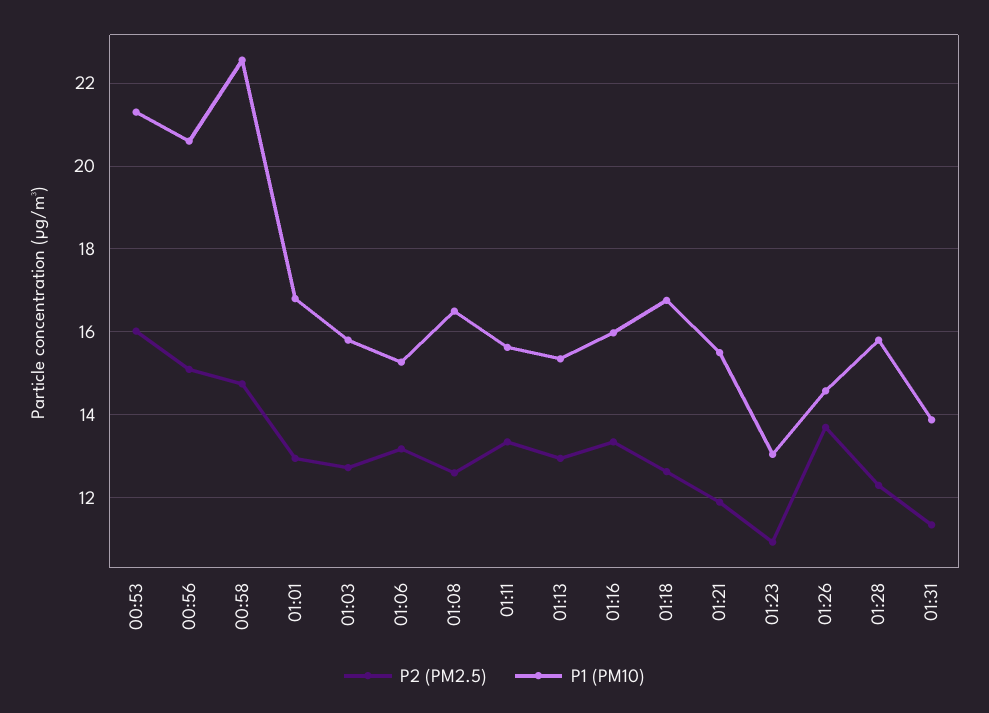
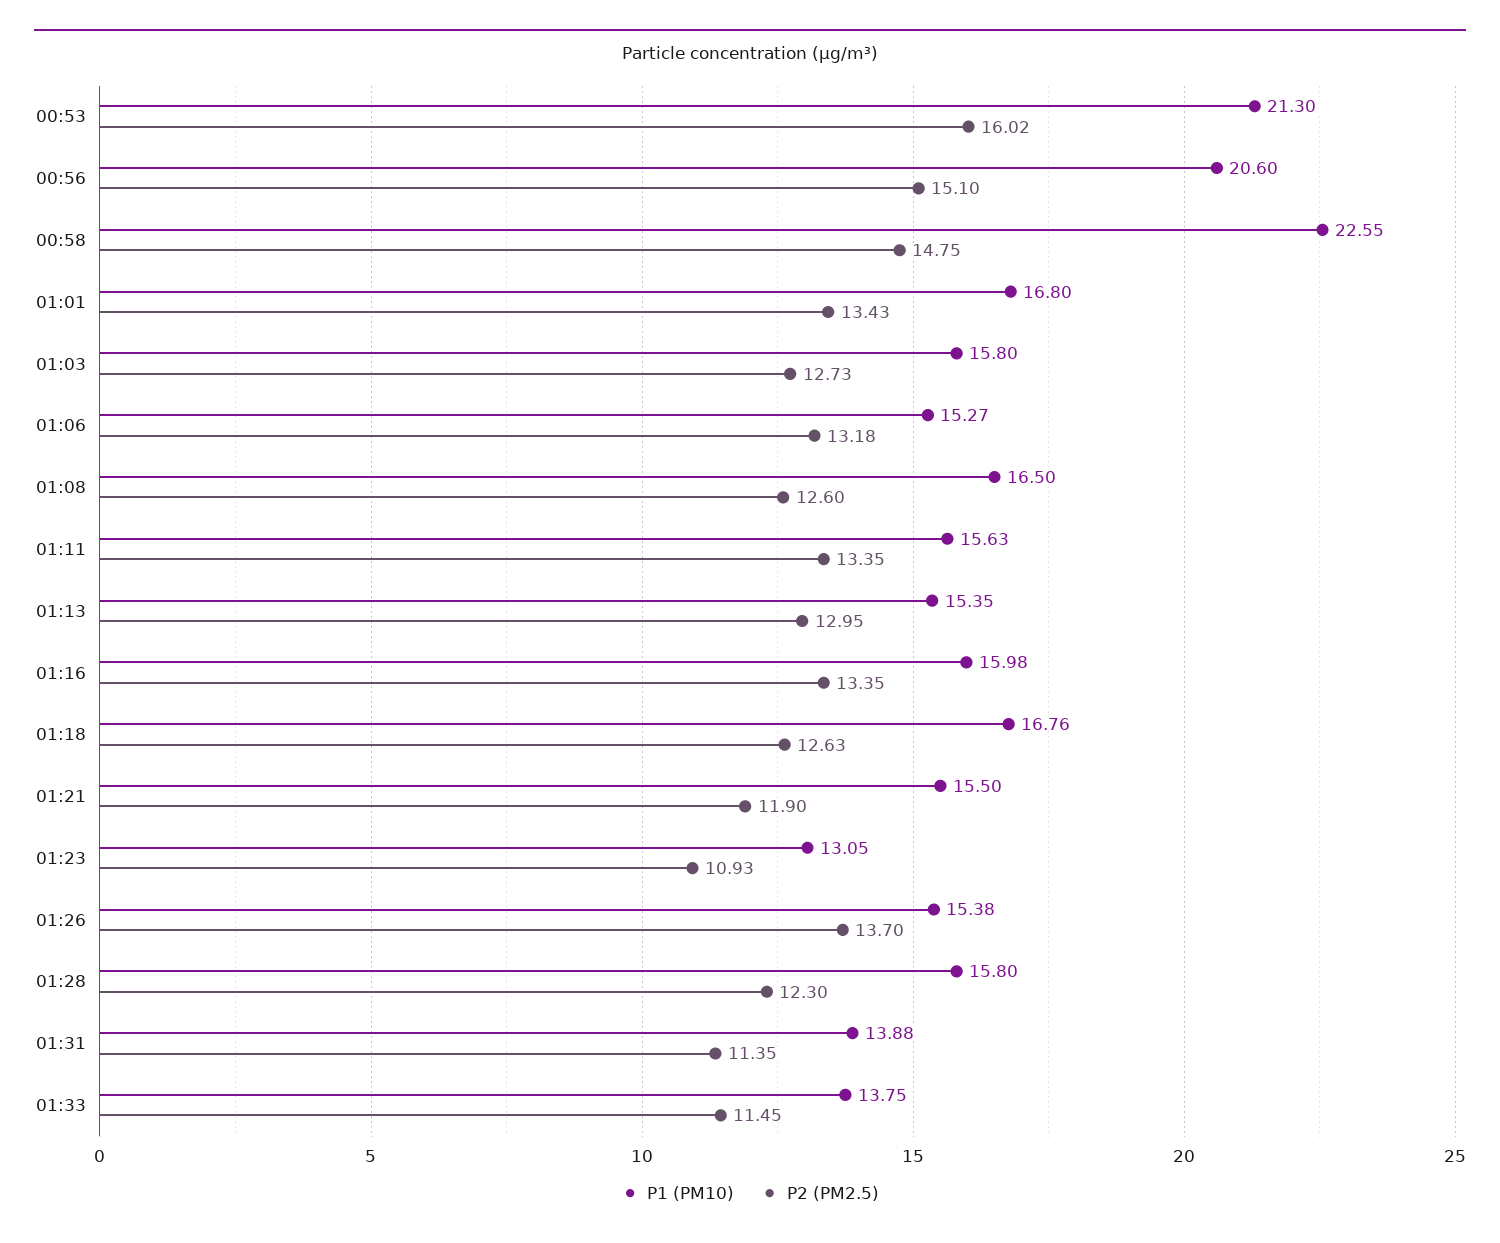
P2 (PM2.5), 01:01: 13 -> 13.43
P1 (PM10), 01:26: 14.6 -> 15.38
P1 (PM10), 01:33: none -> 13.75
P2 (PM2.5), 01:33: none -> 11.45

